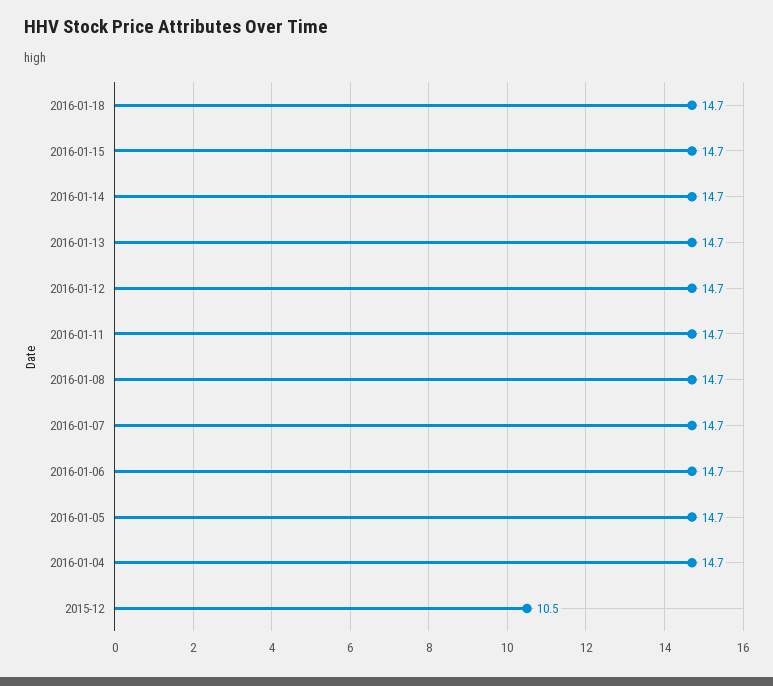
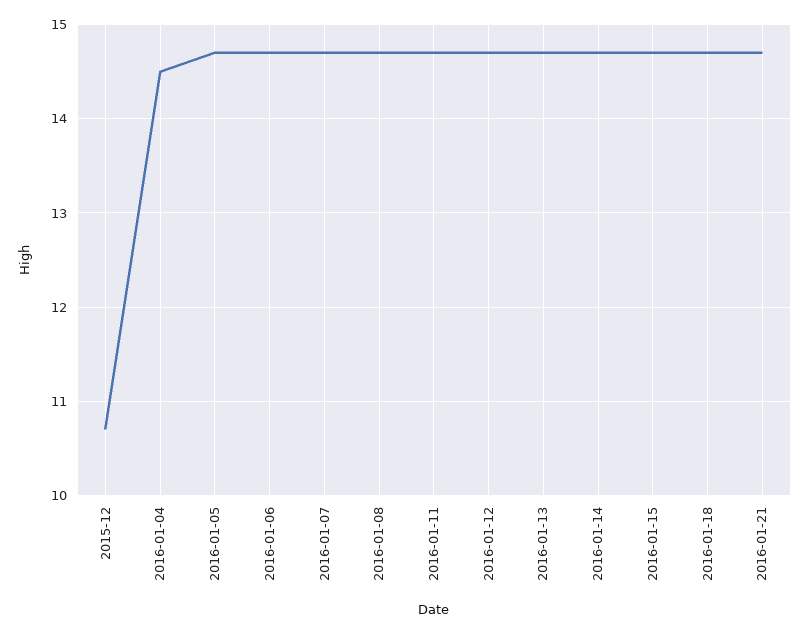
2016-01-04: 14.7 -> 14.5
2015-12: 10.5 -> 10.7
2016-01-21: none -> 14.7

